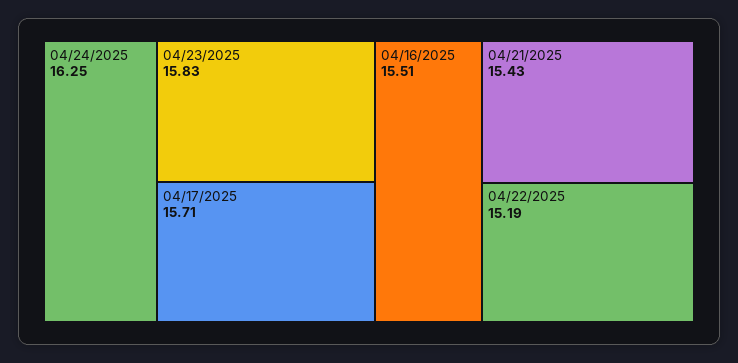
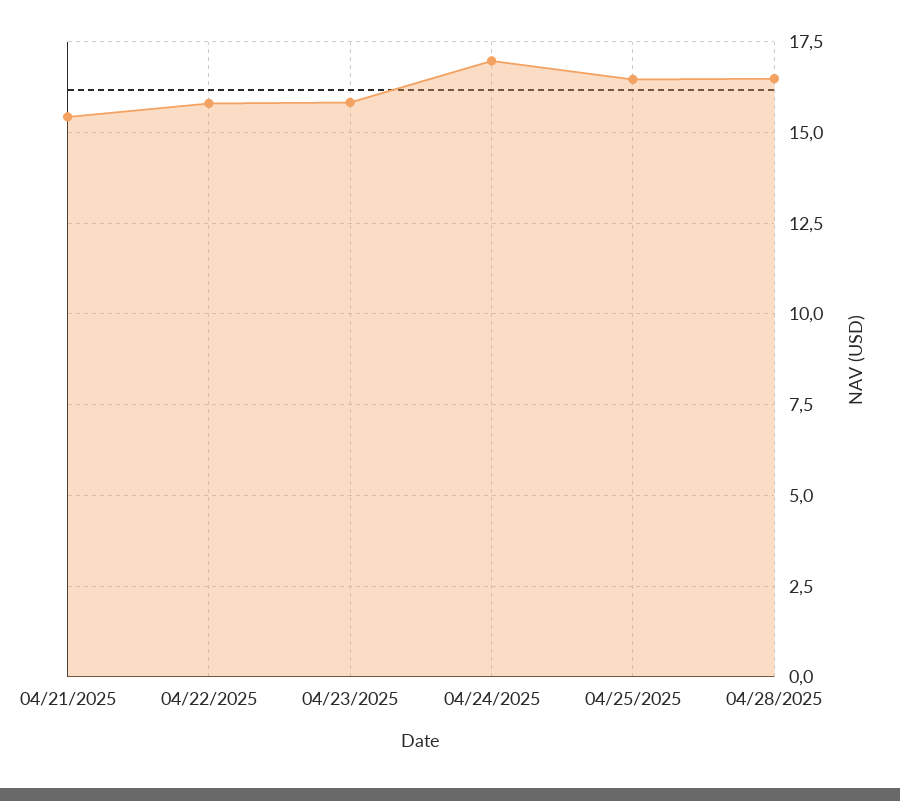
04/24/2025: 16.25 -> 17
04/17/2025: 15.71 -> none
04/16/2025: 15.51 -> none
04/22/2025: 15.19 -> 15.75
04/25/2025: none -> 16.5
04/28/2025: none -> 16.5

